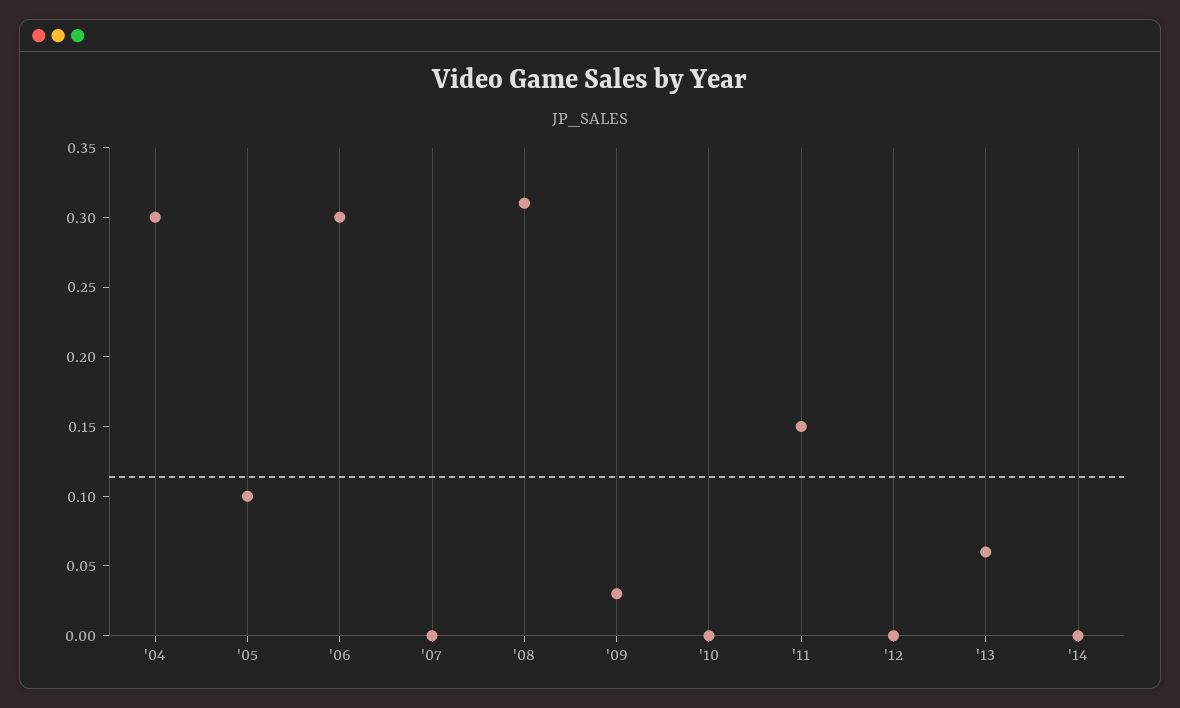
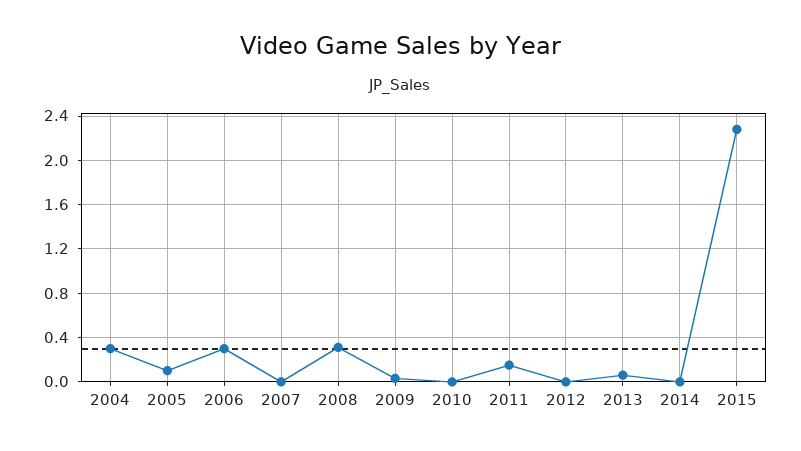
2015: none -> 2.3

